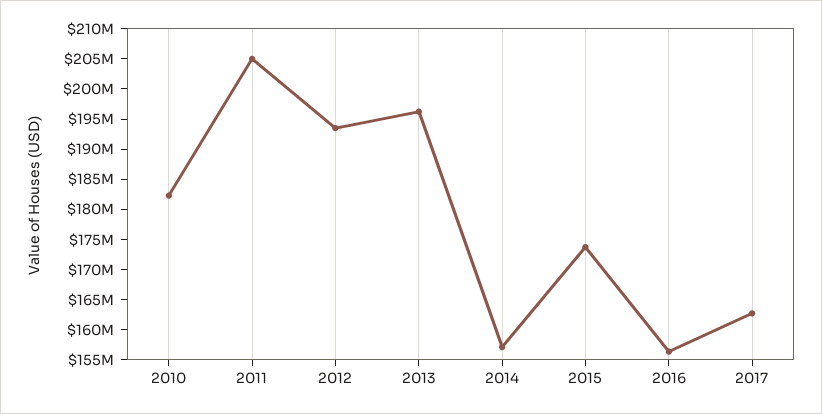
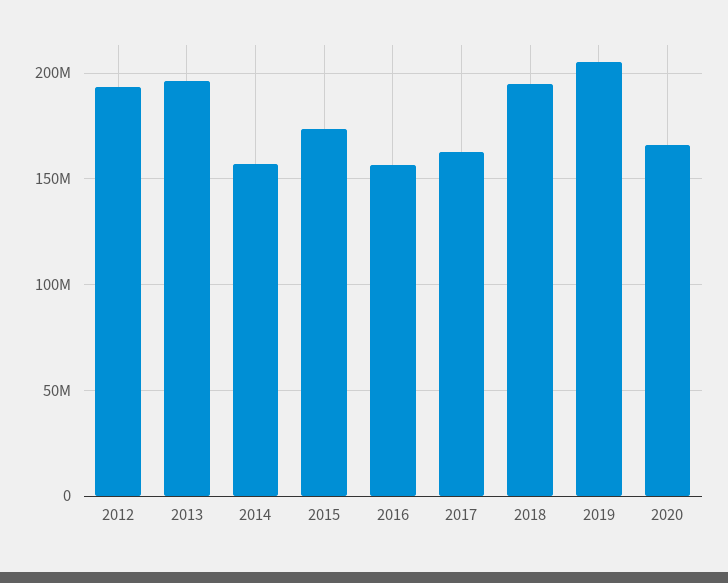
2010: 182500000 -> none
2011: 205000000 -> none
2018: none -> 195000000
2019: none -> 205000000
2020: none -> 165000000

